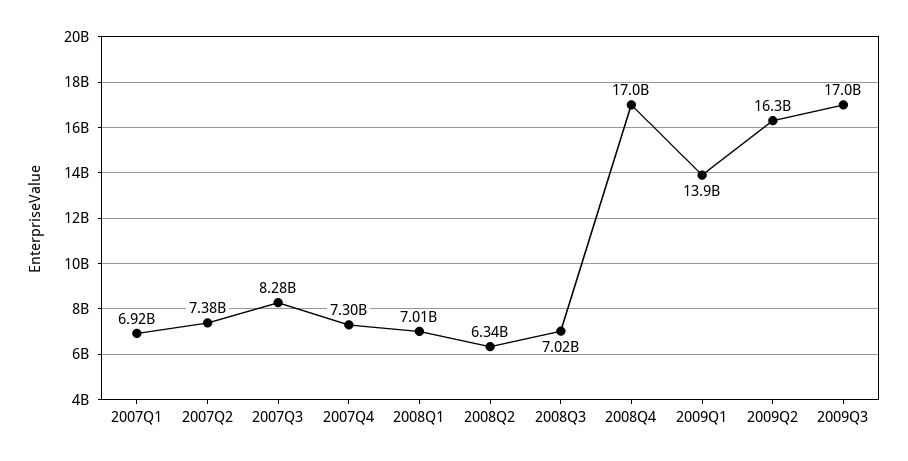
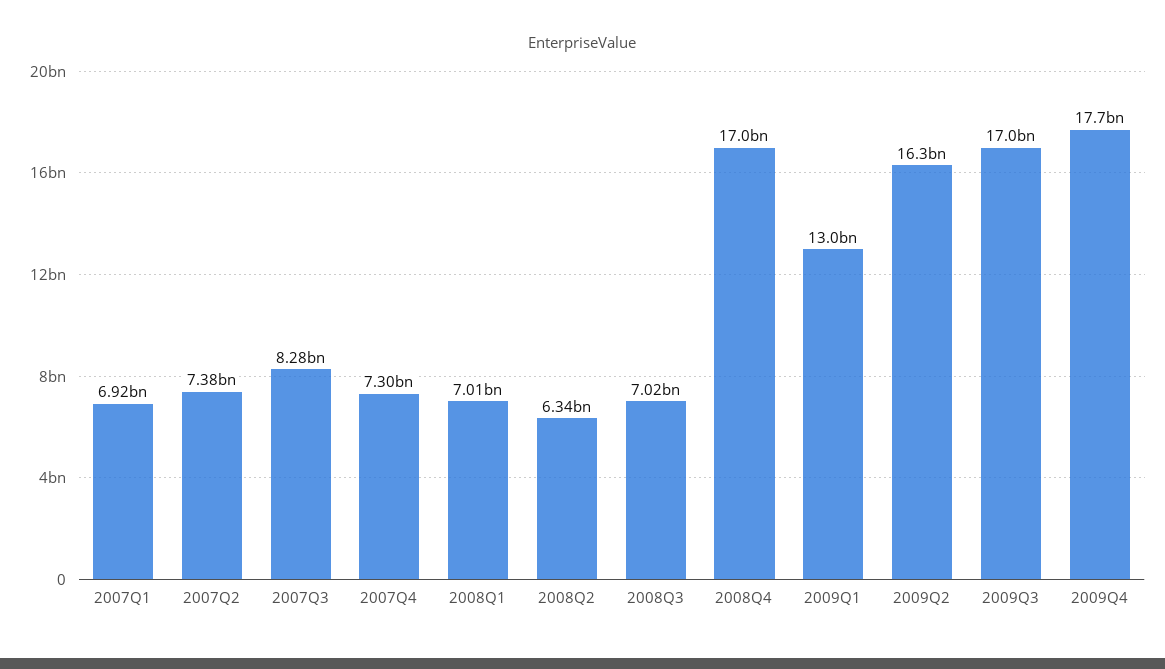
2009Q1: 13900000000 -> 13000000000
2009Q4: none -> 17700000000

